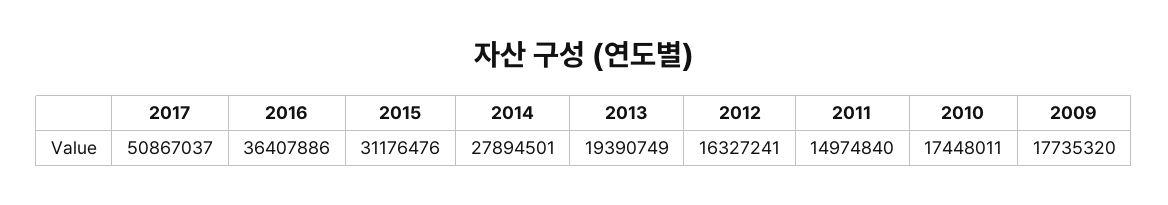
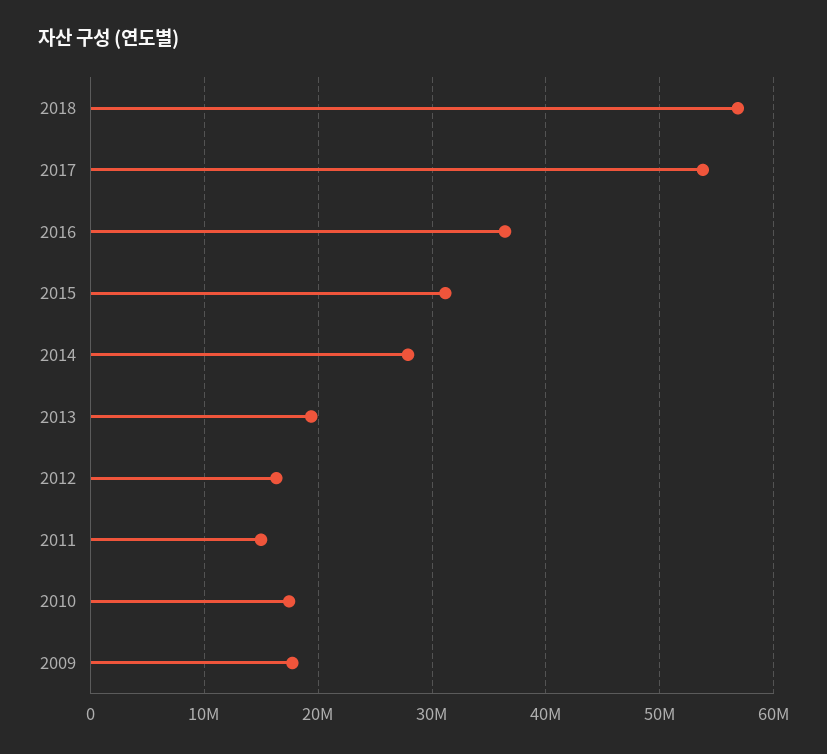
2017: 50867037 -> 54000000
2018: none -> 57000000

